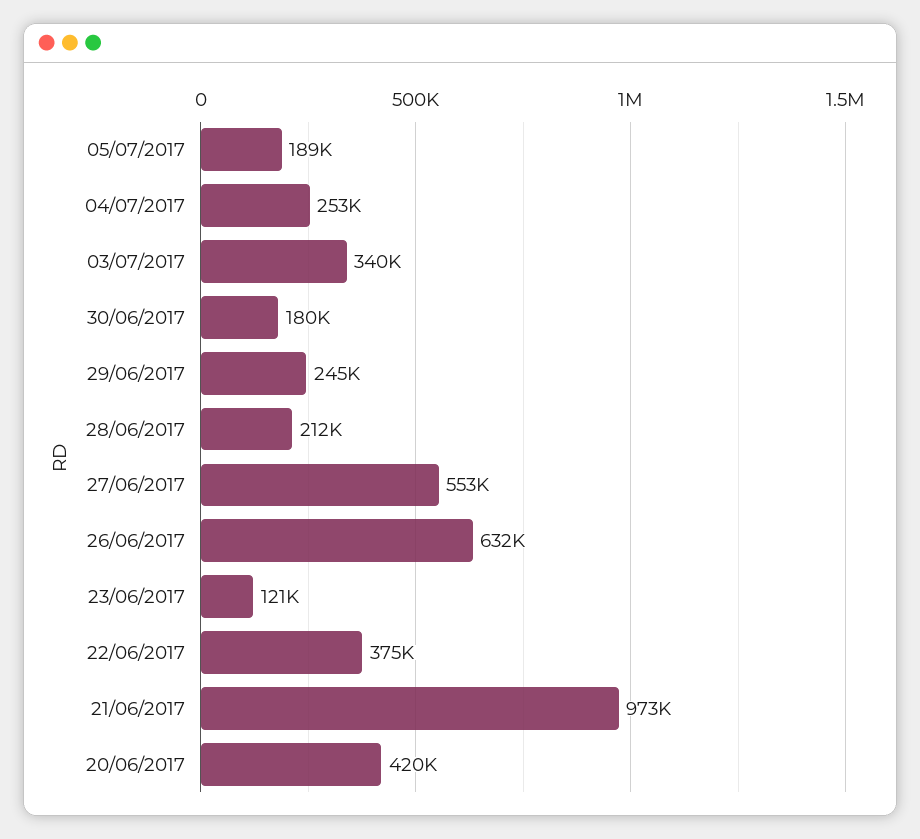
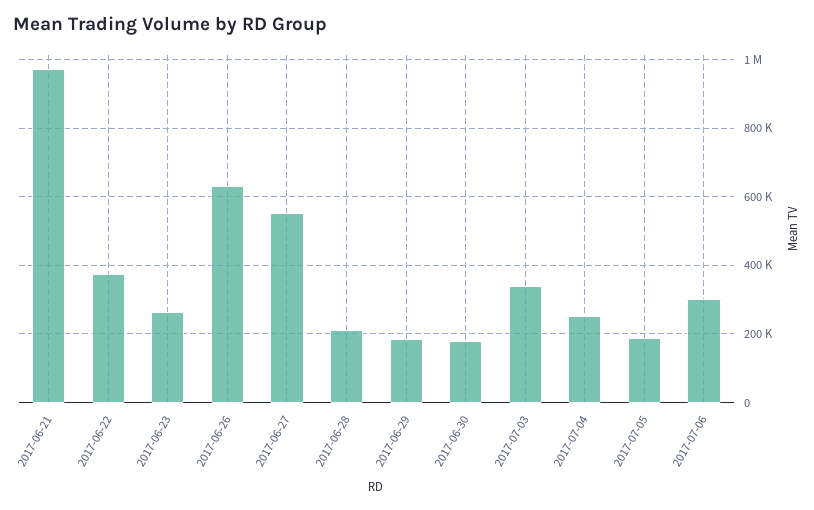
29/06/2017: 245000 -> 180000
23/06/2017: 121000 -> 260000
20/06/2017: 420000 -> none
2017-07-06: none -> 300000

